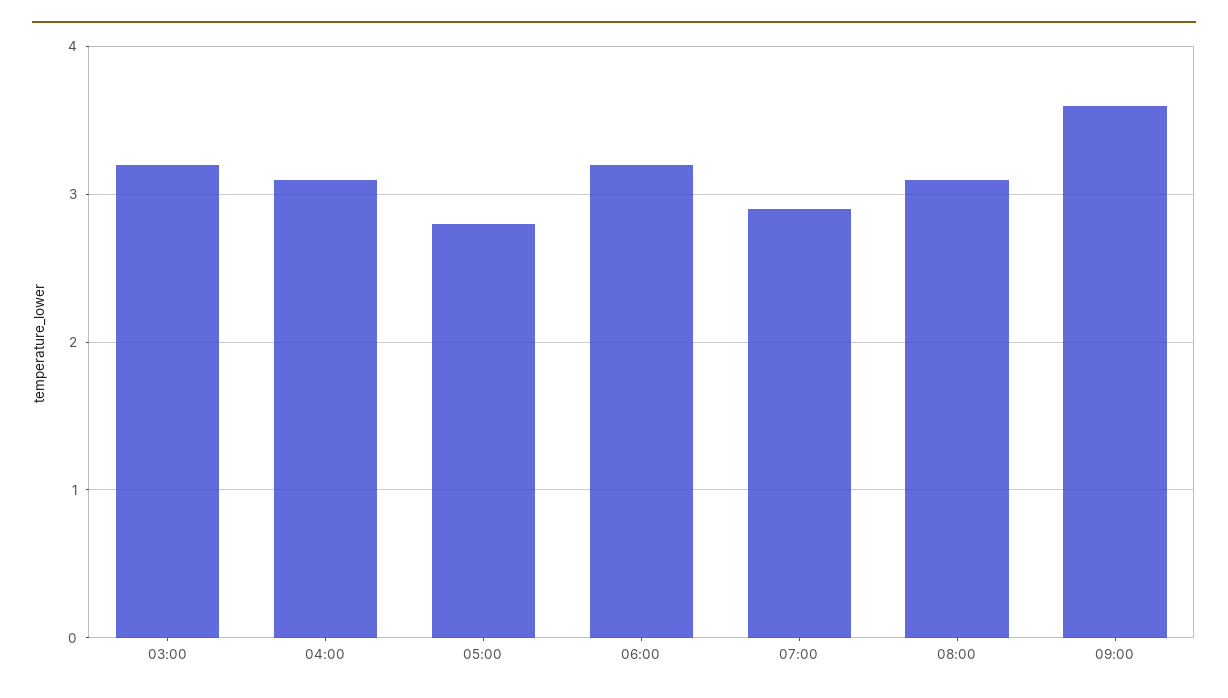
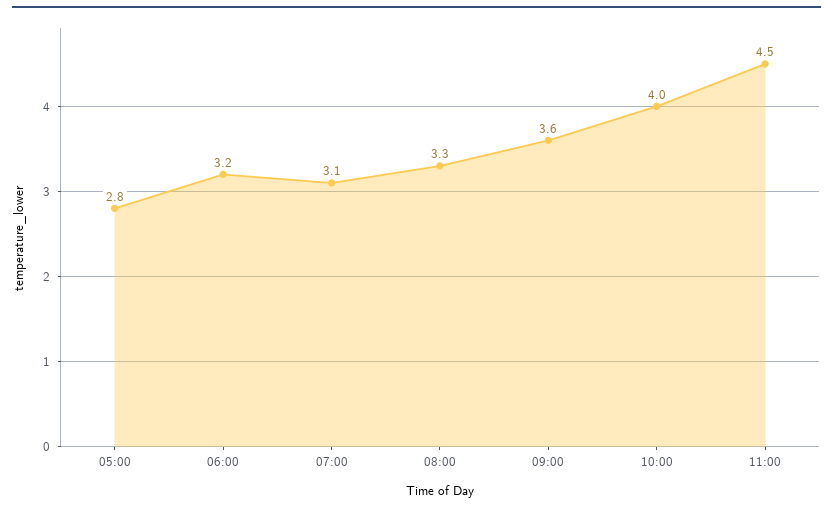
03:00: 3.2 -> none
04:00: 3.1 -> none
07:00: 2.9 -> 3.1
08:00: 3.1 -> 3.3
10:00: none -> 4
11:00: none -> 4.5

